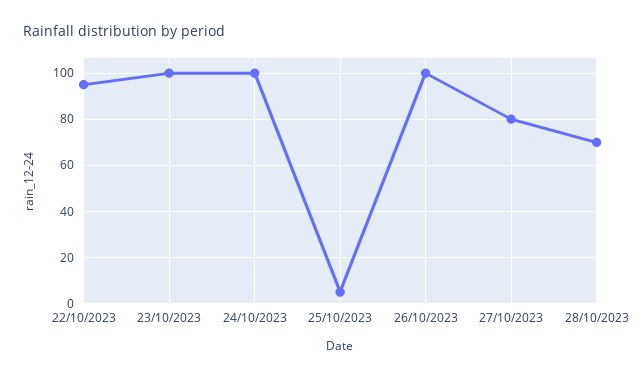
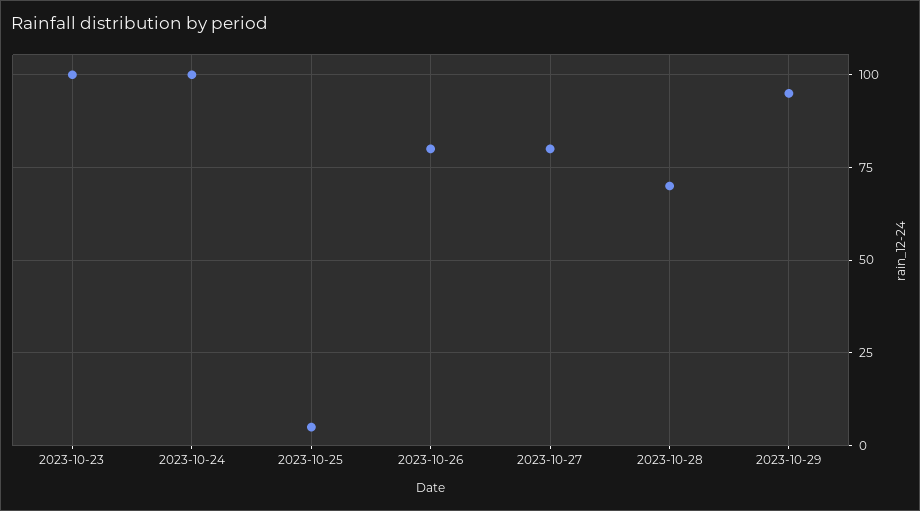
22/10/2023: 95 -> none
26/10/2023: 100 -> 80
2023-10-29: none -> 95

